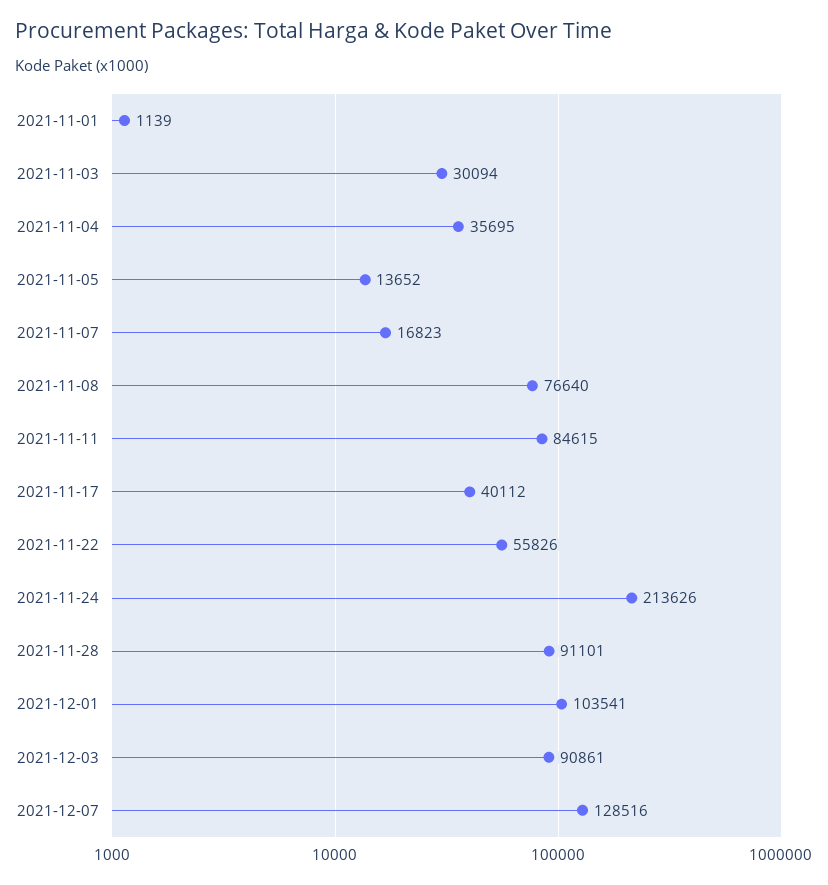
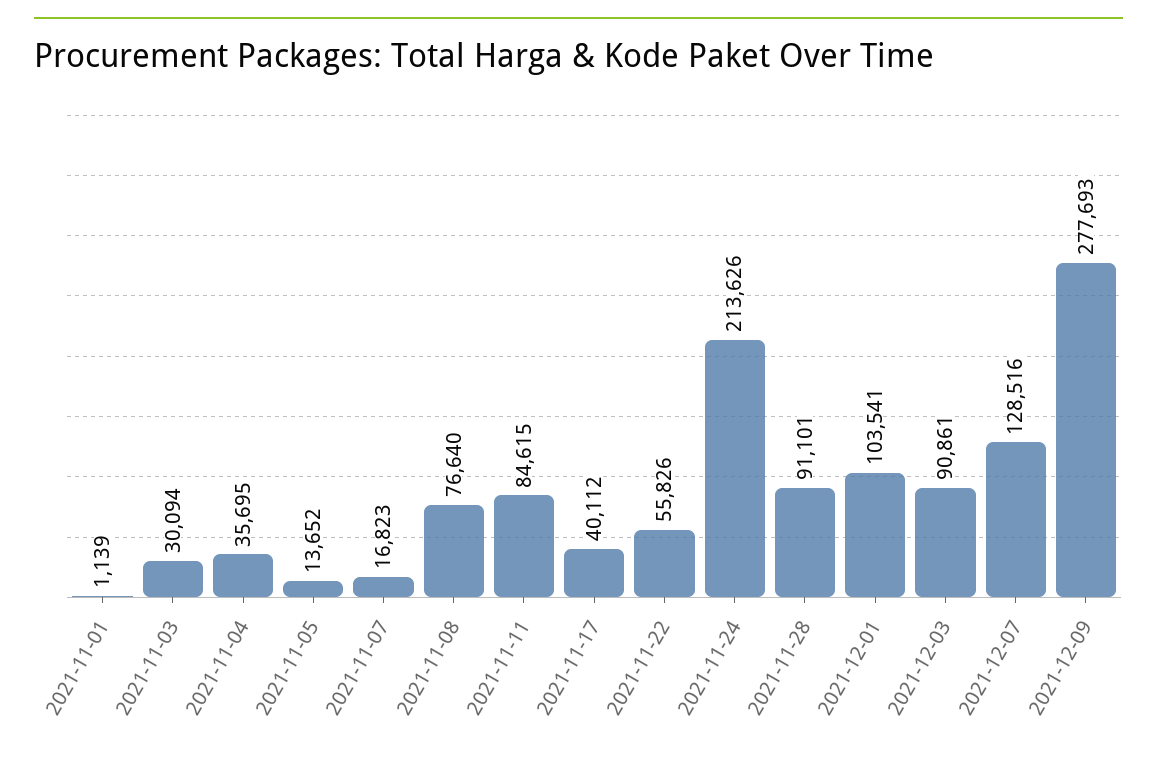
2021-12-09: none -> 277693

